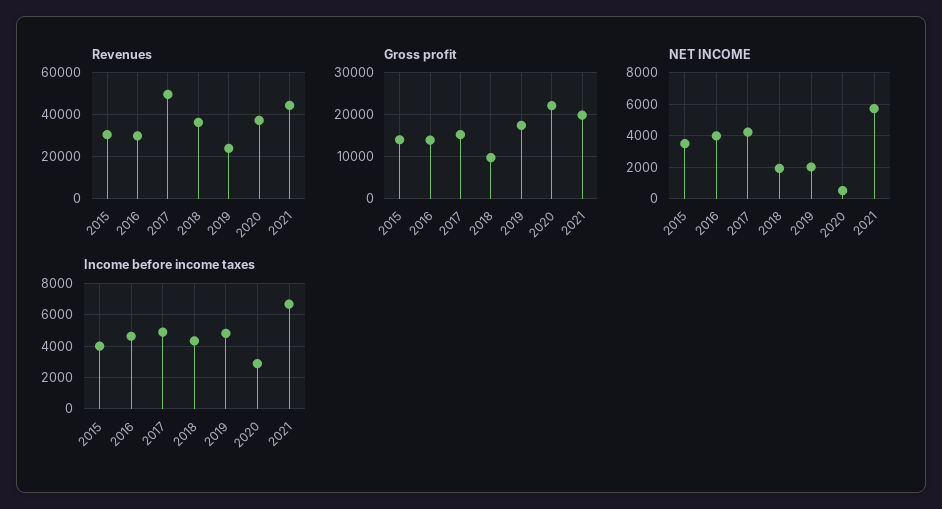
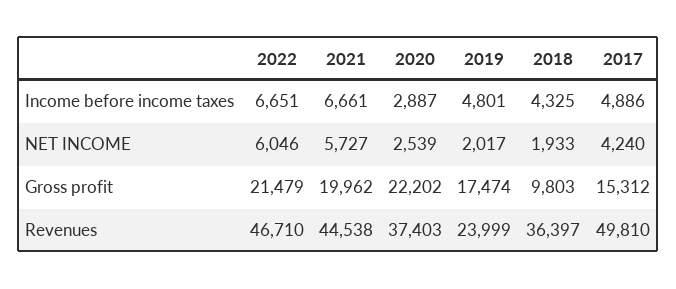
Revenues, 2015: 30000 -> none
Revenues, 2016: 30000 -> none
Gross profit, 2015: 14000 -> none
Gross profit, 2016: 14000 -> none
NET INCOME, 2015: 3500 -> none
NET INCOME, 2016: 4000 -> none
NET INCOME, 2020: 500 -> 2539
Income before income taxes, 2015: 4000 -> none
Income before income taxes, 2016: 4500 -> none
Income before income taxes, 2022: none -> 6651
NET INCOME, 2022: none -> 6046
Gross profit, 2022: none -> 21479
Revenues, 2022: none -> 46710

